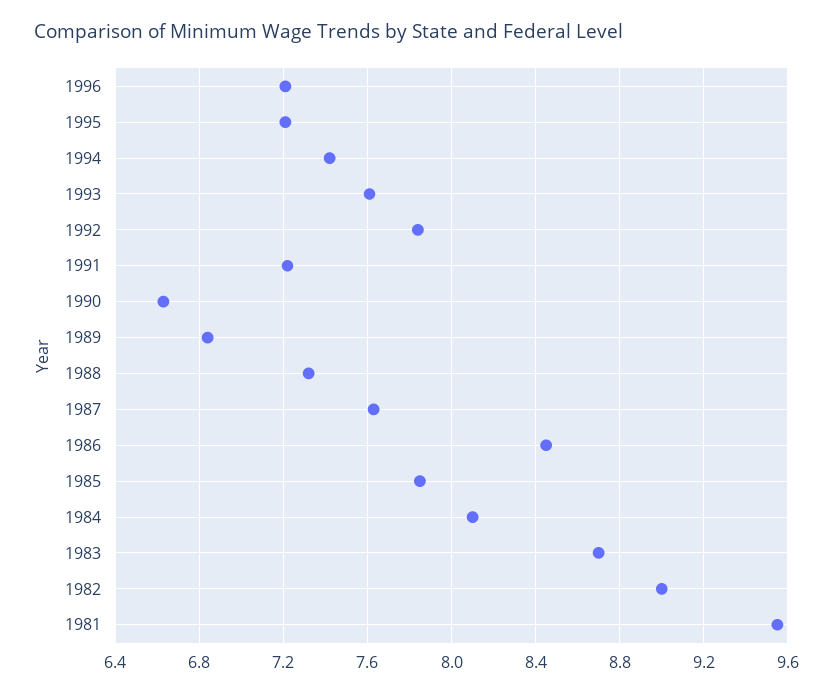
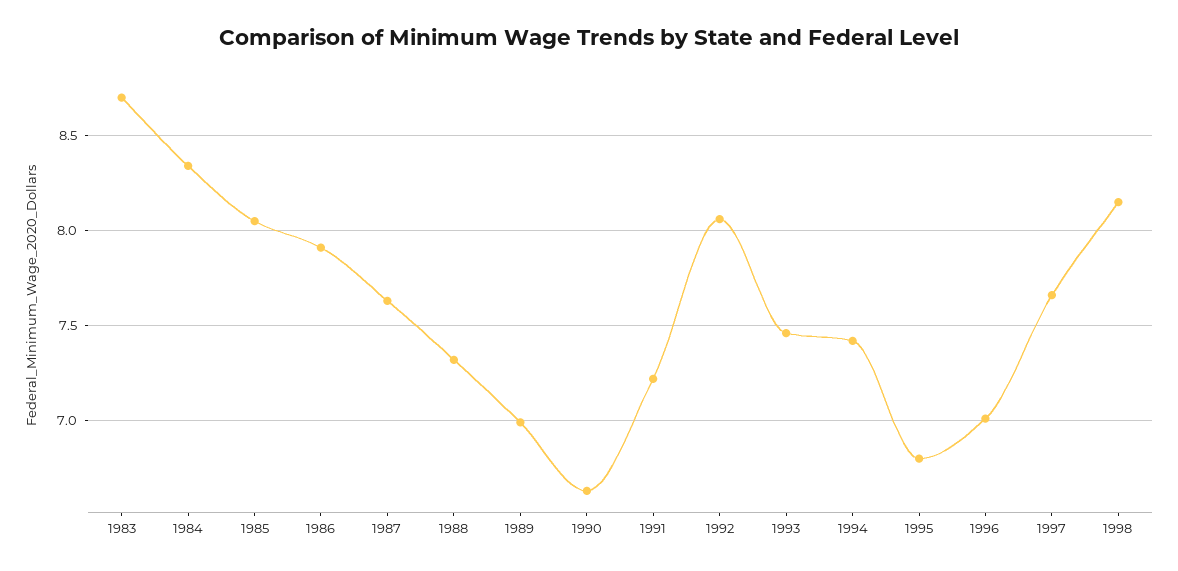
1996: 7.2 -> 7
1995: 7.2 -> 6.8
1993: 7.6 -> 7.45
1992: 7.85 -> 8.05
1989: 6.85 -> 7
1986: 8.45 -> 7.9
1985: 7.85 -> 8.05
1984: 8.1 -> 8.35
1982: 9 -> none
1981: 9.55 -> none
1997: none -> 7.65
1998: none -> 8.15

